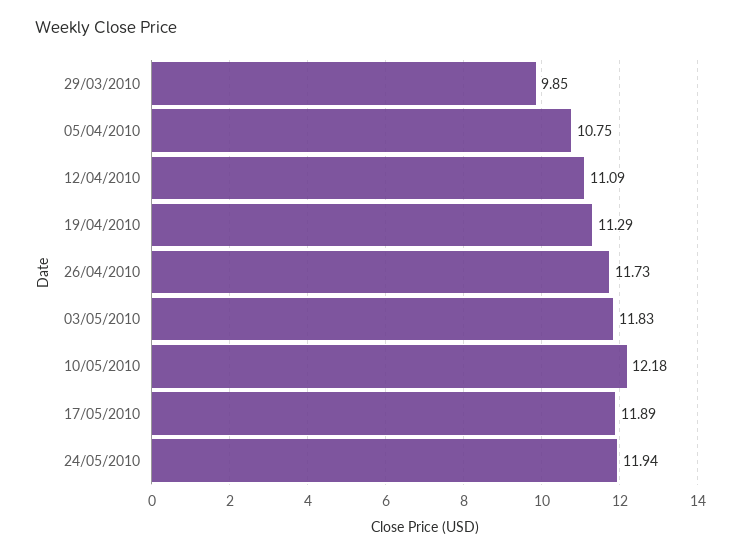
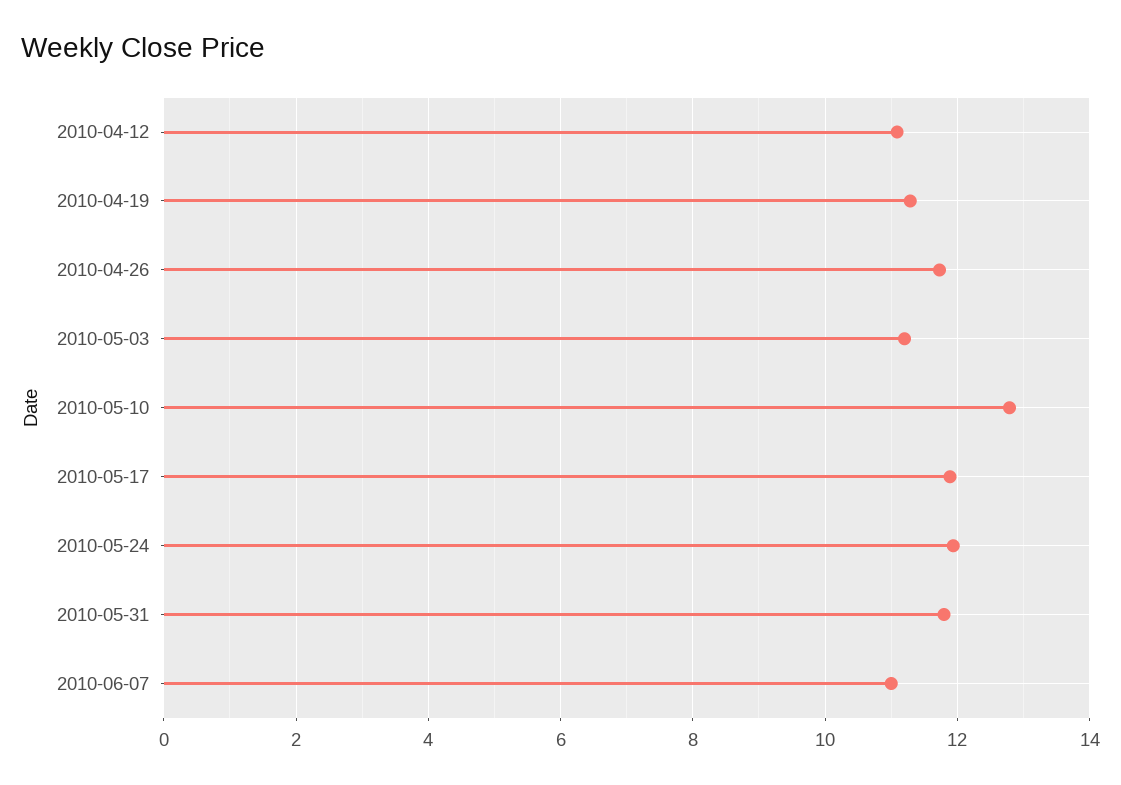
29/03/2010: 9.85 -> none
05/04/2010: 10.75 -> none
03/05/2010: 11.83 -> 11.2
10/05/2010: 12.18 -> 12.8
2010-05-31: none -> 11.8
2010-06-07: none -> 11

